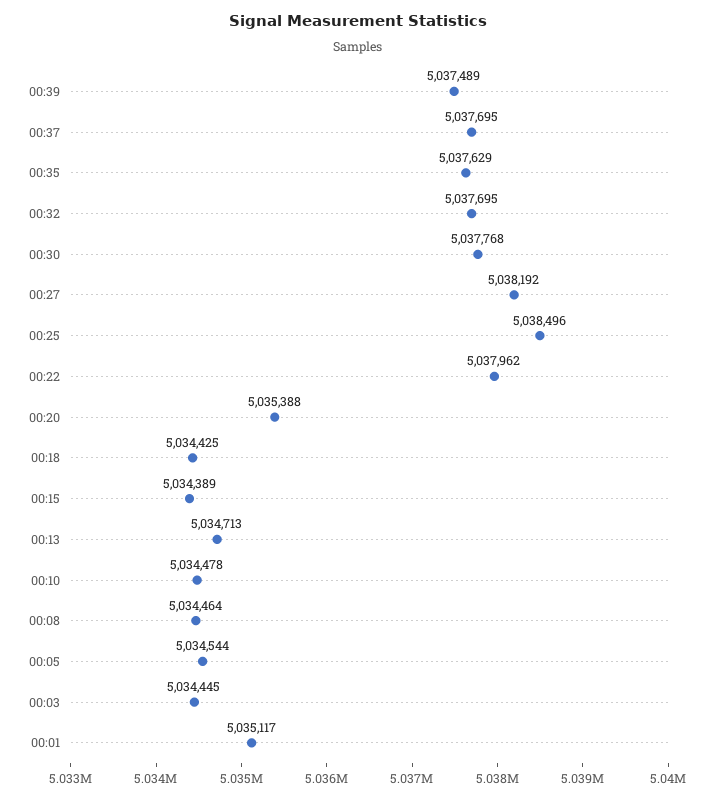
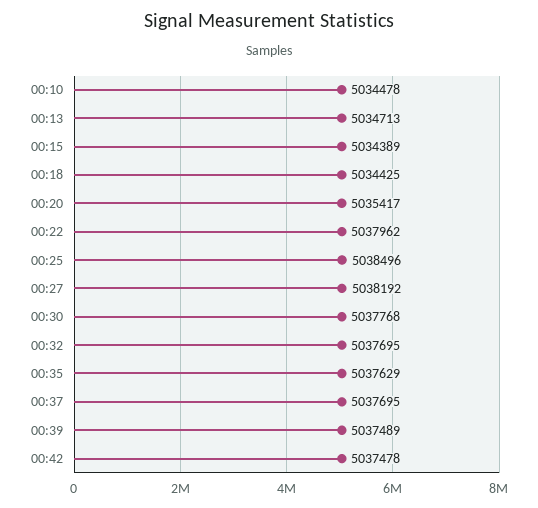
00:20: 5035388 -> 5035417
00:08: 5034464 -> none
00:05: 5034544 -> none
00:03: 5034445 -> none
00:01: 5035117 -> none
00:42: none -> 5037478

